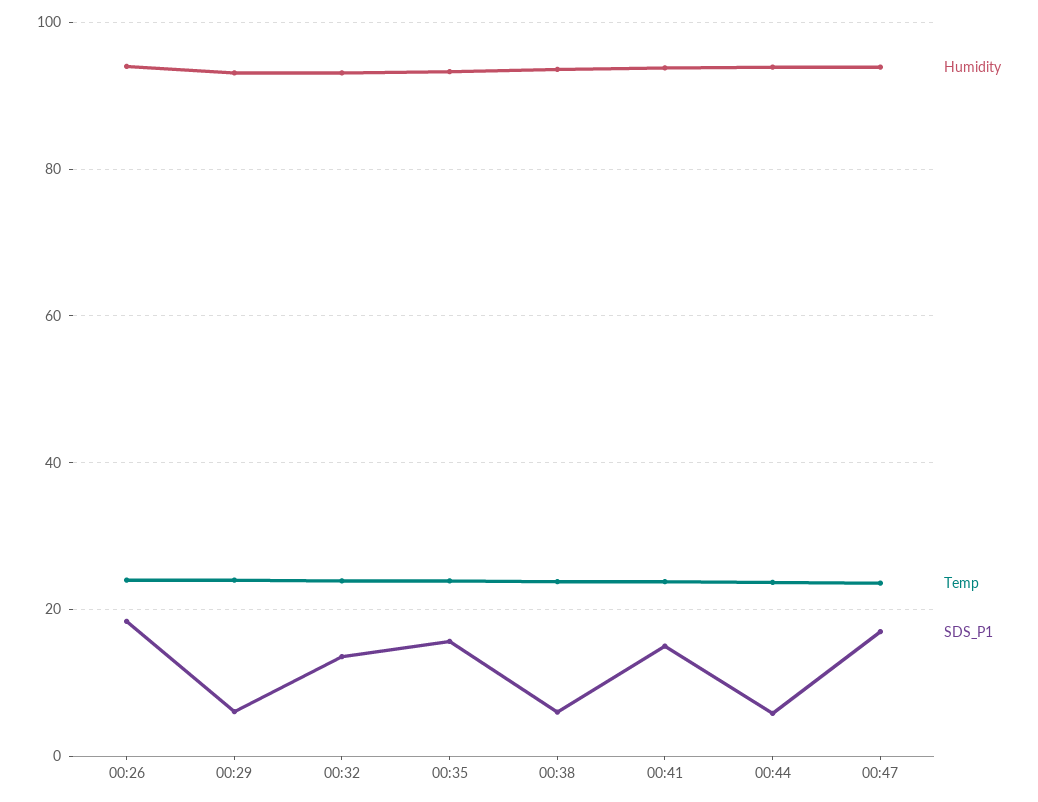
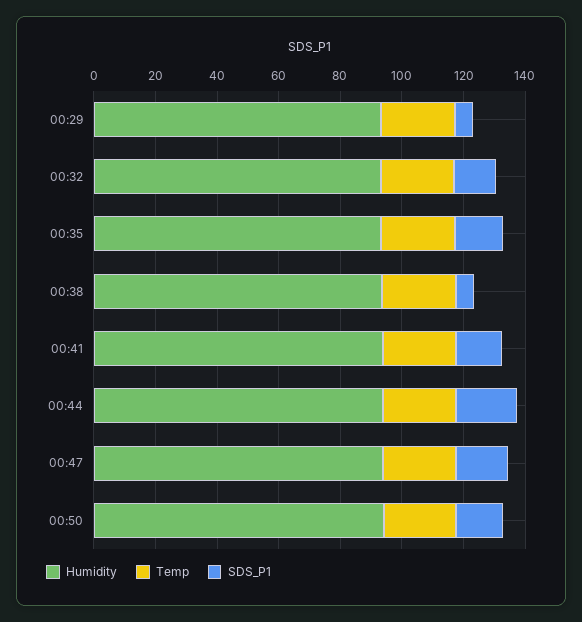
Humidity, 00:26: 94 -> none
Temp, 00:26: 24 -> none
SDS_P1, 00:26: 18 -> none
SDS_P1, 00:44: 6 -> 20
Humidity, 00:50: none -> 95
Temp, 00:50: none -> 25
SDS_P1, 00:50: none -> 15

